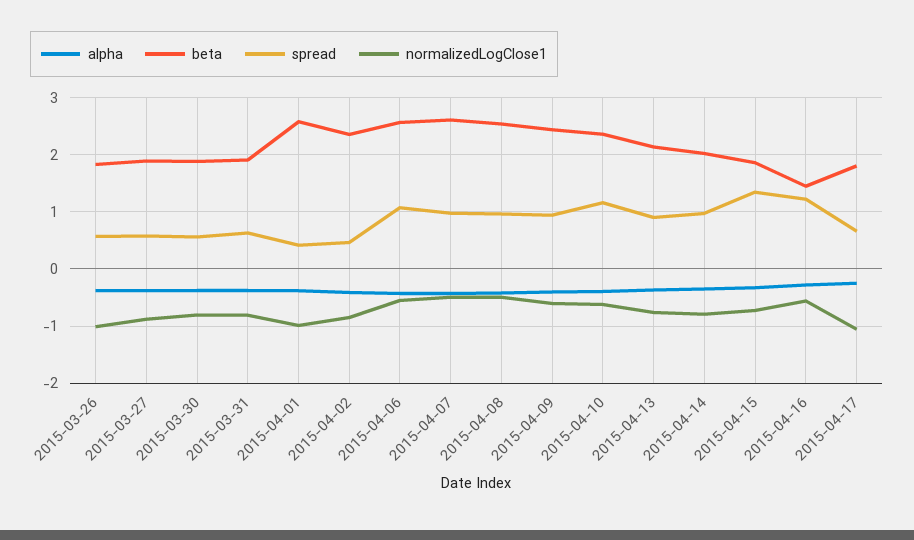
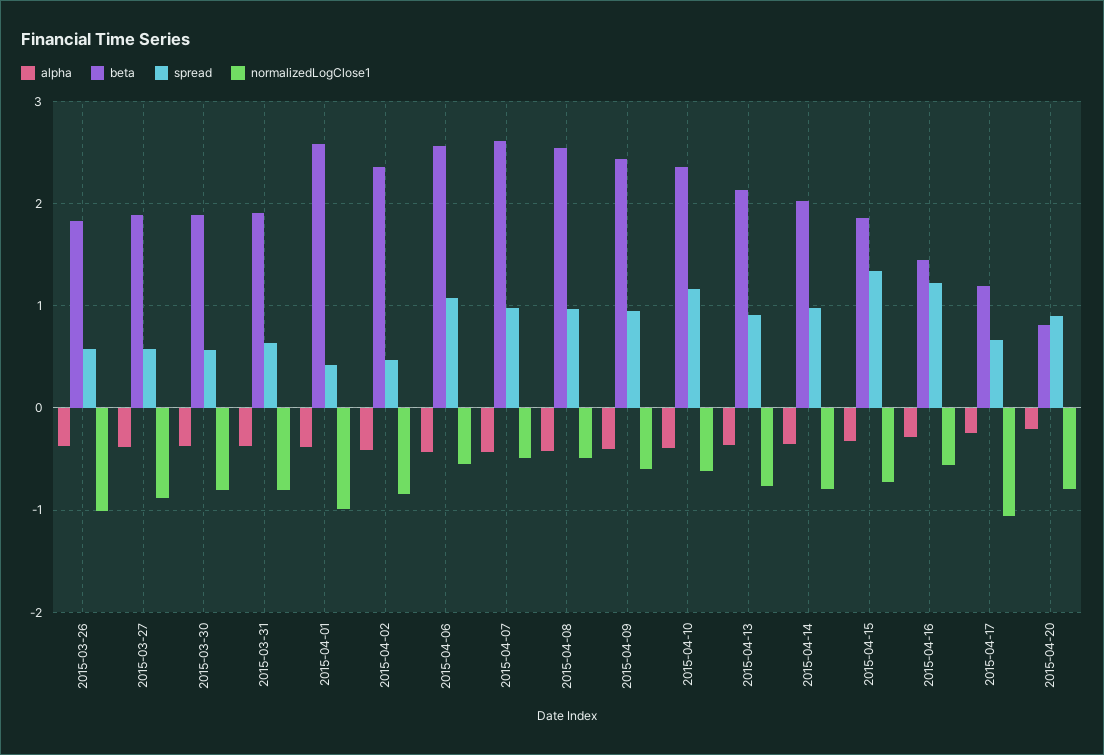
beta, 2015-04-17: 1.8 -> 1.2
alpha, 2015-04-20: none -> -0.2
beta, 2015-04-20: none -> 0.8
spread, 2015-04-20: none -> 0.9
normalizedLogClose1, 2015-04-20: none -> -0.8

